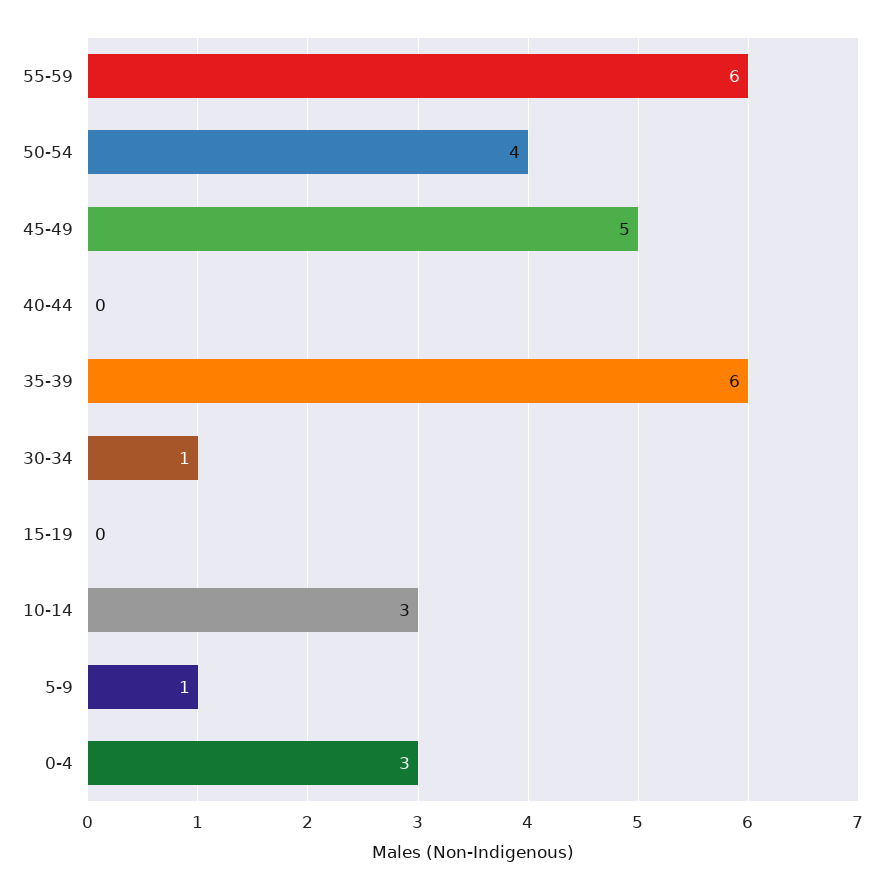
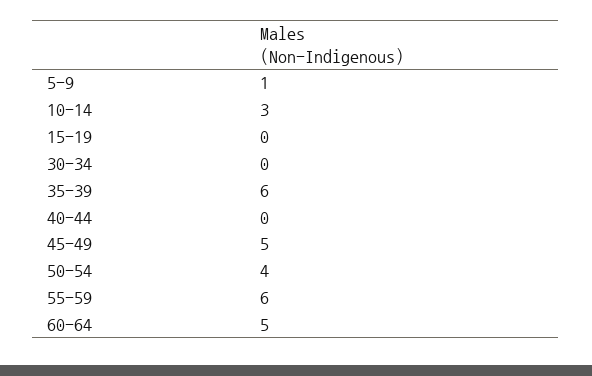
30-34: 1 -> 0
0-4: 3 -> none
60-64: none -> 5

